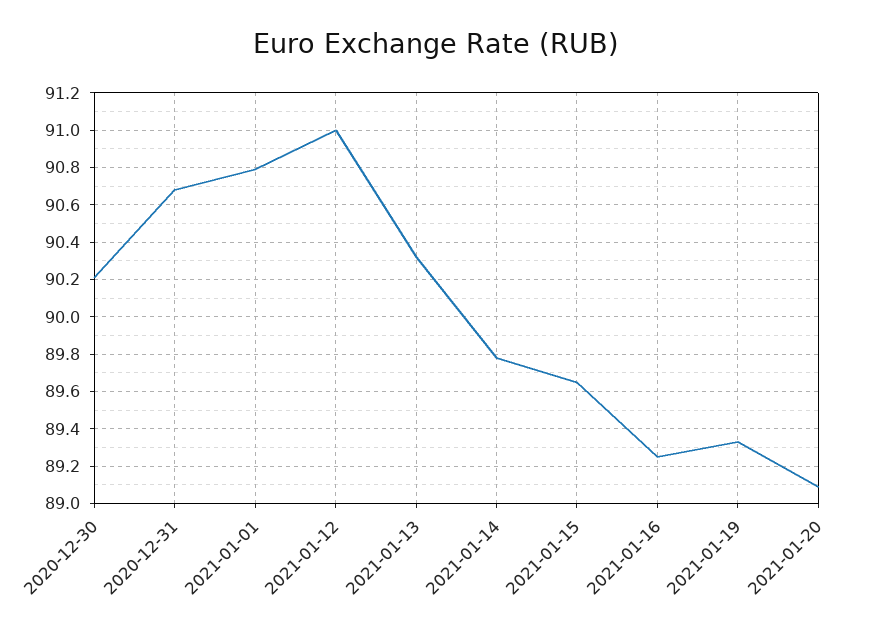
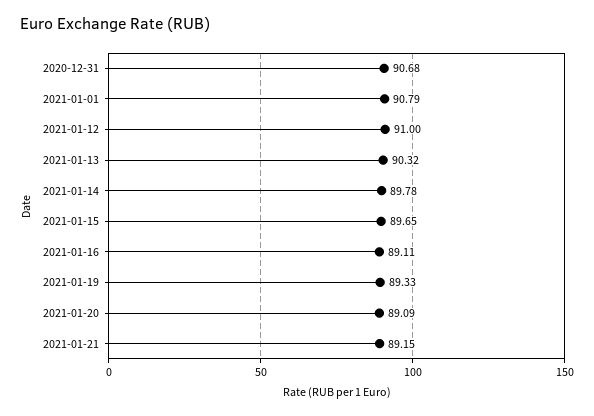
2020-12-30: 90.2 -> none
2021-01-16: 89.25 -> 89.11
2021-01-21: none -> 89.15

